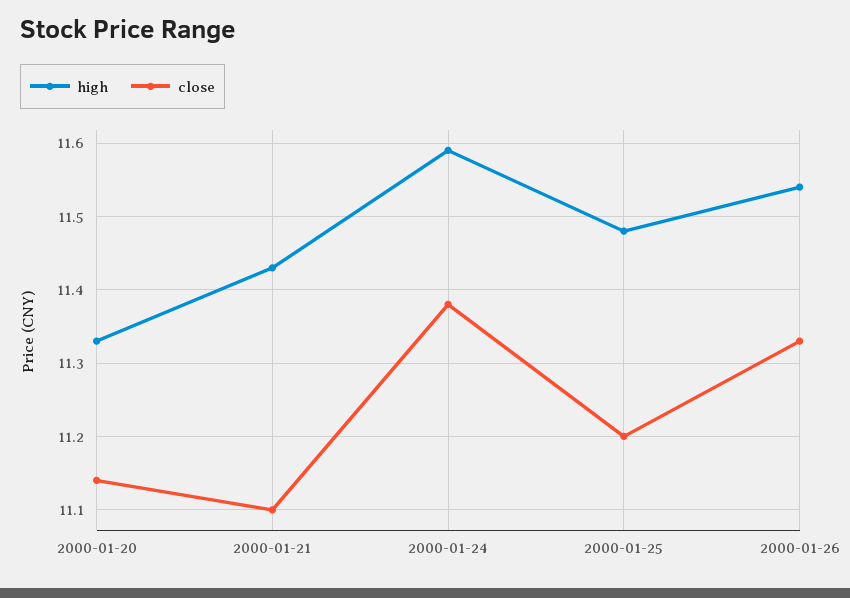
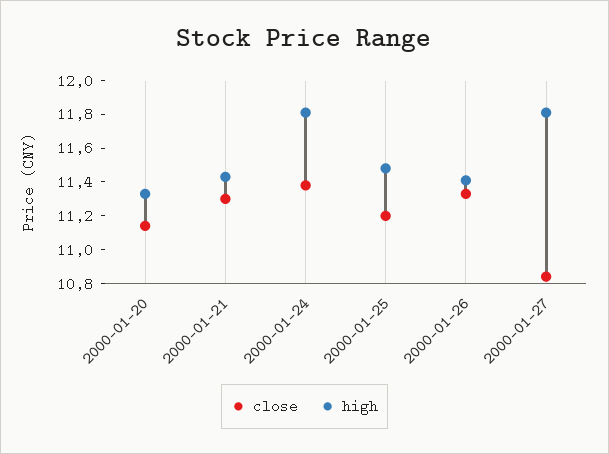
close, 2000-01-21: 11.1 -> 11.3
high, 2000-01-24: 11.59 -> 11.8
high, 2000-01-26: 11.54 -> 11.4
close, 2000-01-27: none -> 10.85
high, 2000-01-27: none -> 11.8

